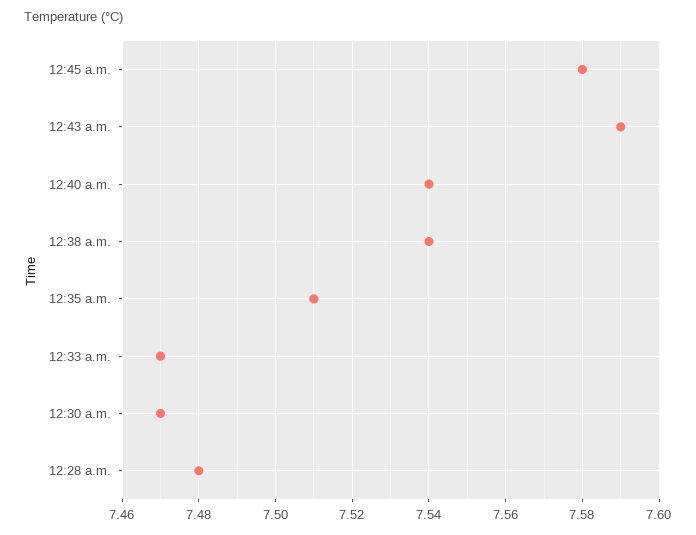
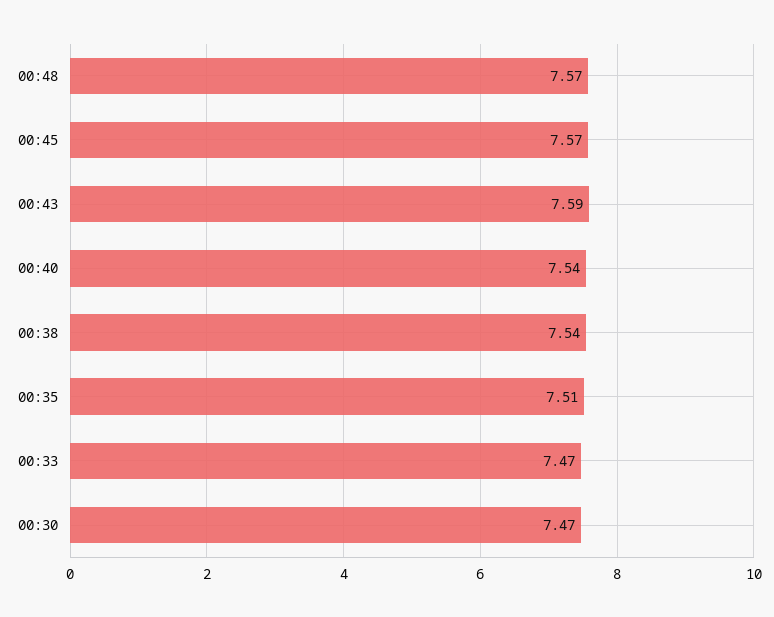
12:45 a.m.: 7.58 -> 7.57
12:28 a.m.: 7.48 -> none
00:48: none -> 7.57

